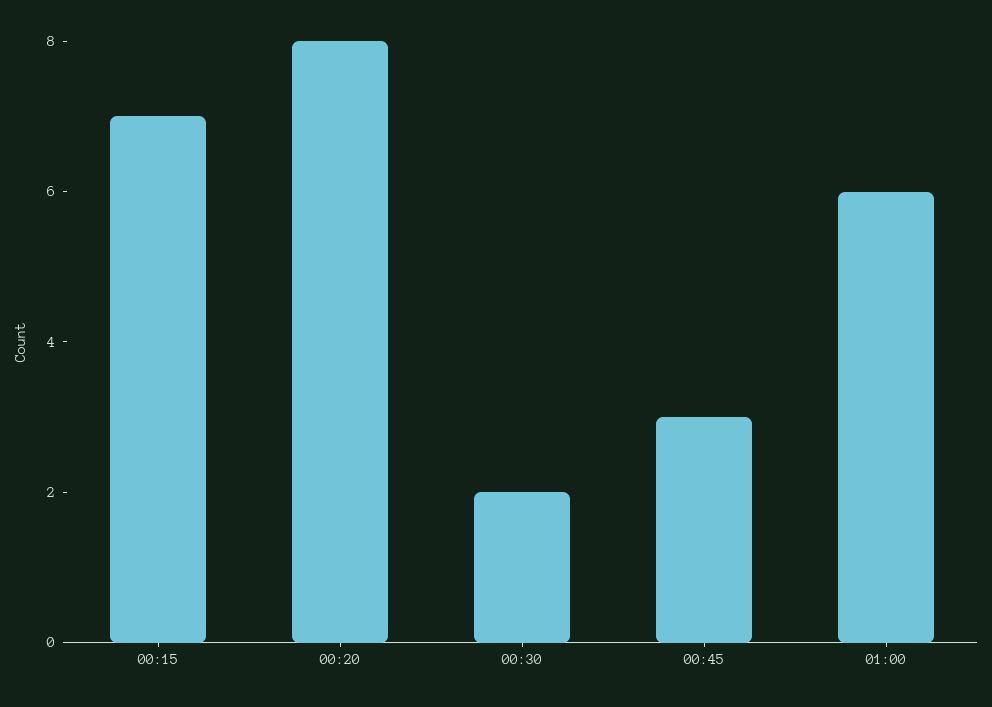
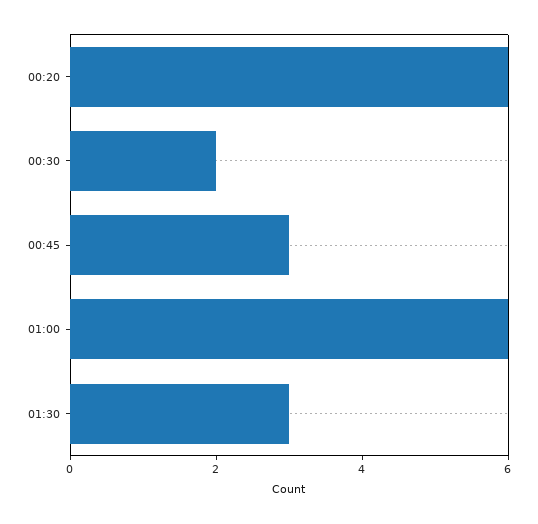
00:15: 7 -> none
00:20: 8 -> 6
01:30: none -> 3

